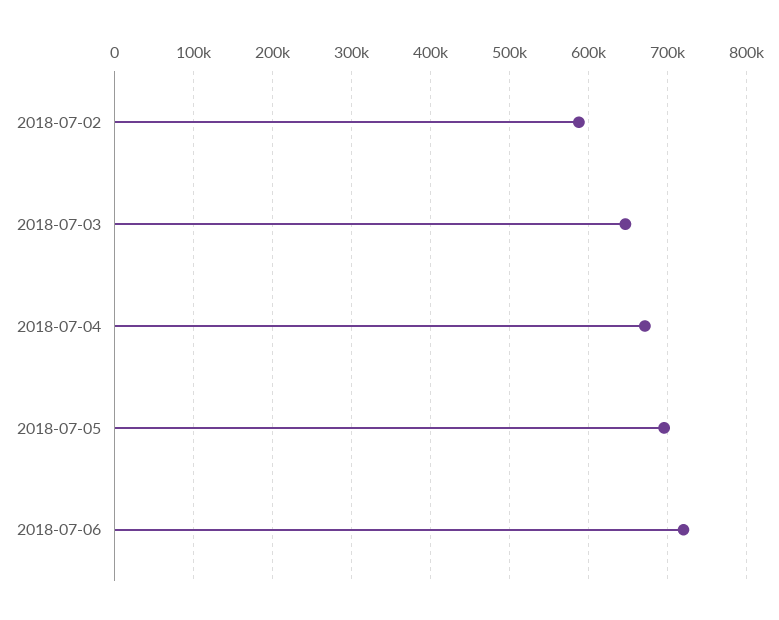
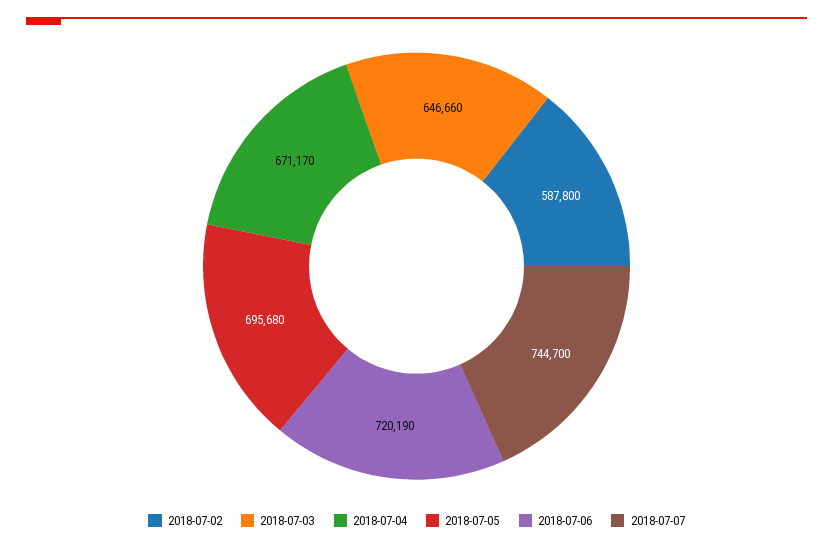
2018-07-07: none -> 744700

